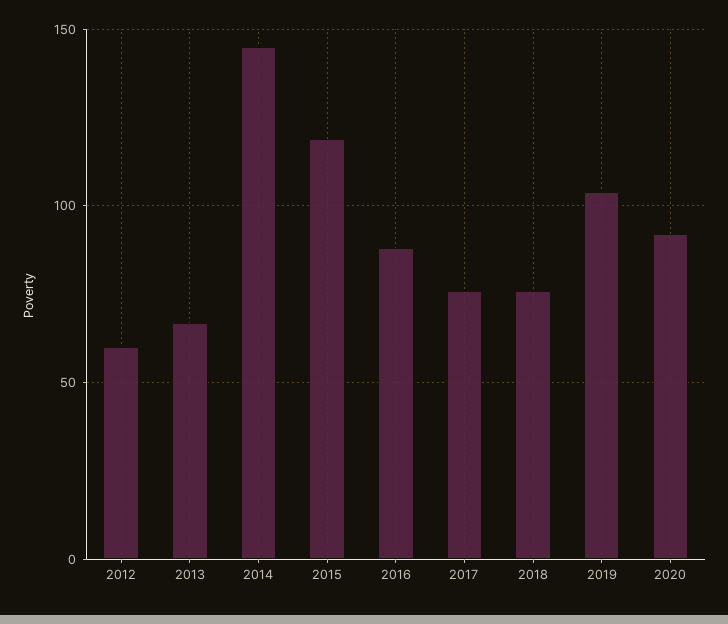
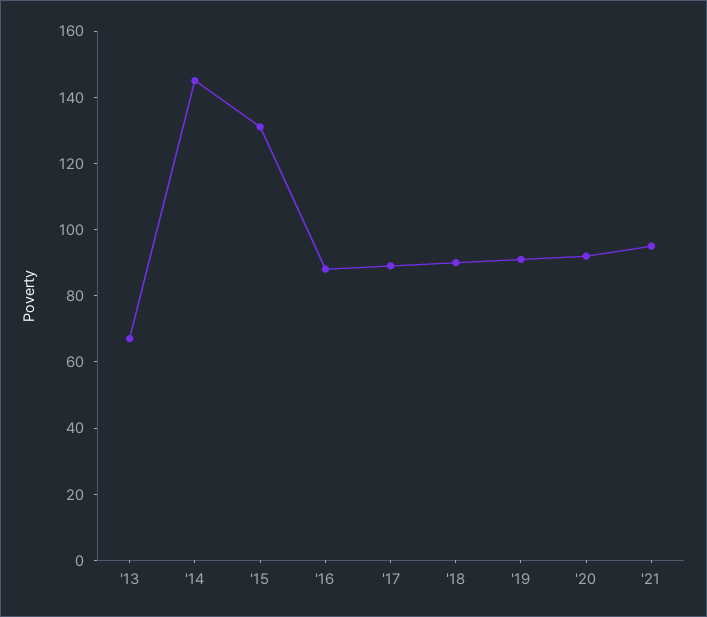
2012: 60 -> none
2015: 120 -> 130
2017: 75 -> 90
2018: 75 -> 90
2019: 105 -> 90
'21: none -> 95

